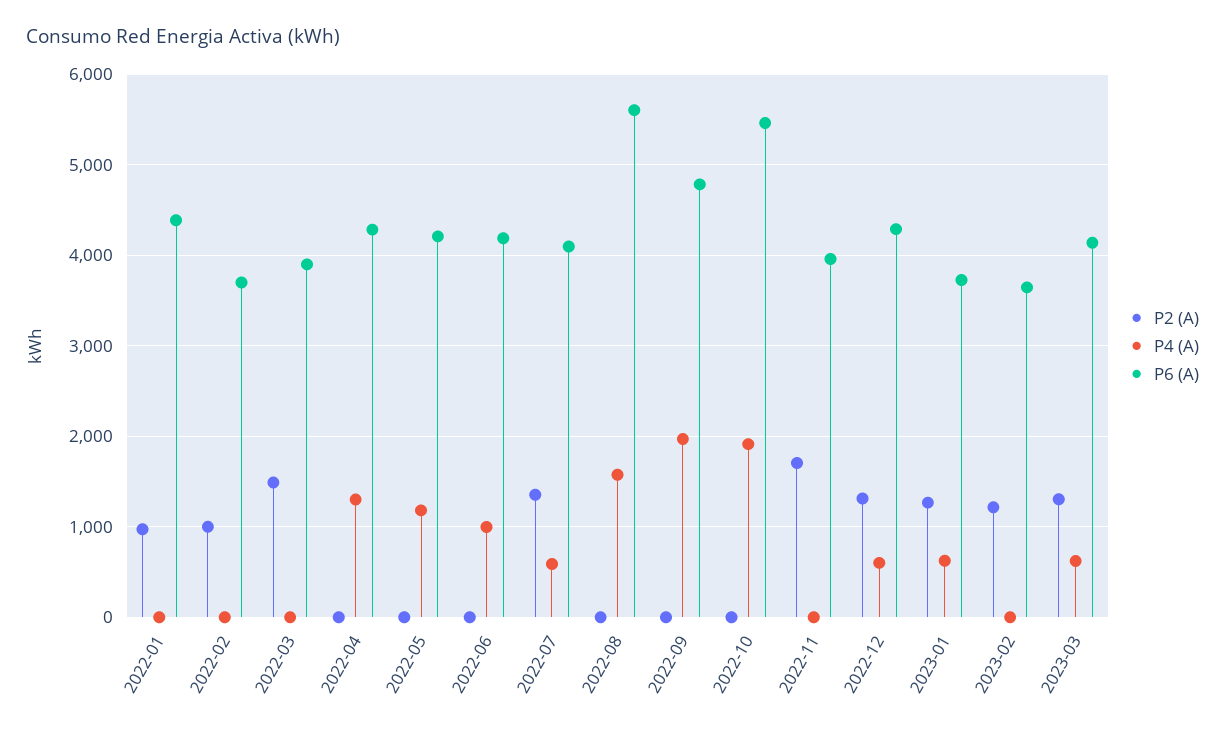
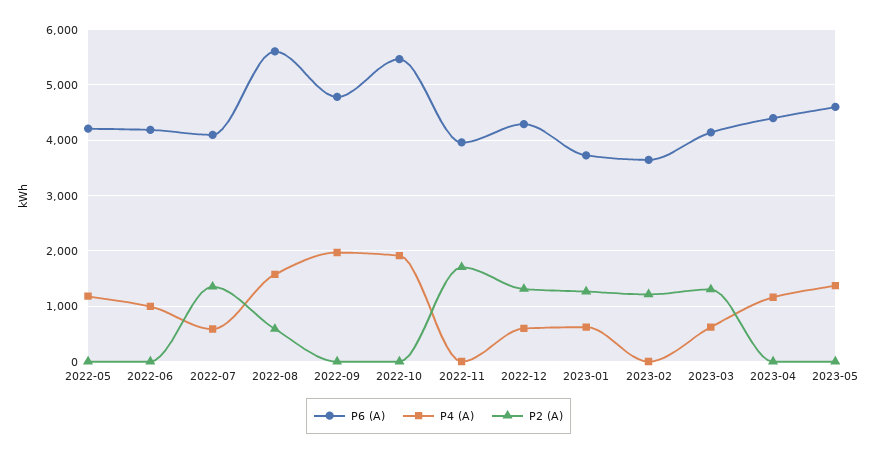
P2 (A), 2022-01: 1000 -> none
P4 (A), 2022-01: 0 -> none
P6 (A), 2022-01: 4400 -> none
P2 (A), 2022-02: 1000 -> none
P4 (A), 2022-02: 0 -> none
P6 (A), 2022-02: 3700 -> none
P2 (A), 2022-03: 1500 -> none
P4 (A), 2022-03: 0 -> none
P6 (A), 2022-03: 3900 -> none
P2 (A), 2022-04: 0 -> none
P4 (A), 2022-04: 1300 -> none
P6 (A), 2022-04: 4300 -> none
P2 (A), 2022-08: 0 -> 600
P6 (A), 2023-04: none -> 4400
P4 (A), 2023-04: none -> 1200
P2 (A), 2023-04: none -> 0
P6 (A), 2023-05: none -> 4600
P4 (A), 2023-05: none -> 1400
P2 (A), 2023-05: none -> 0

